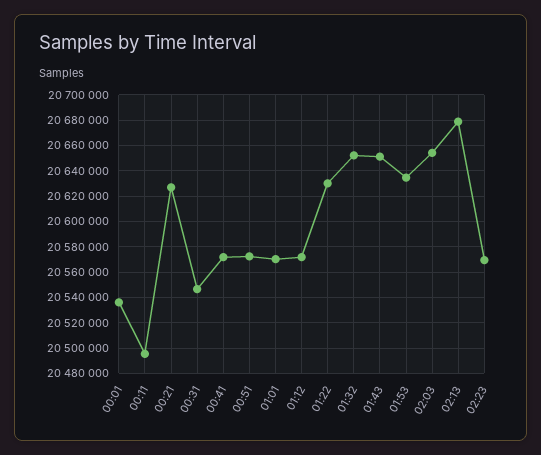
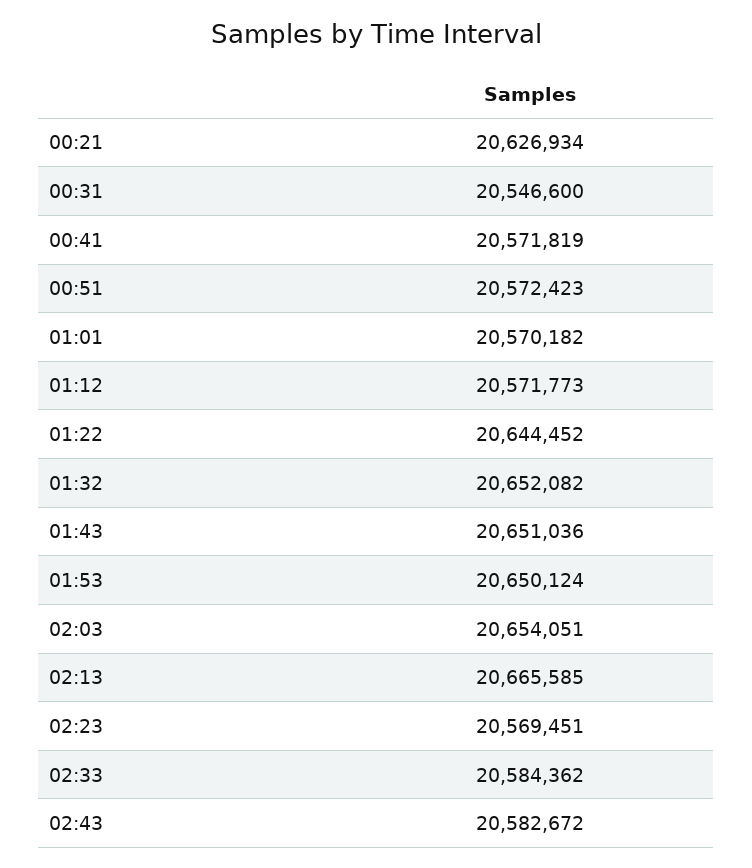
00:01: 20535000 -> none
00:11: 20495000 -> none
01:22: 20630000 -> 20644452
01:53: 20635000 -> 20650124
02:13: 20680000 -> 20665585
02:33: none -> 20584362
02:43: none -> 20582672

